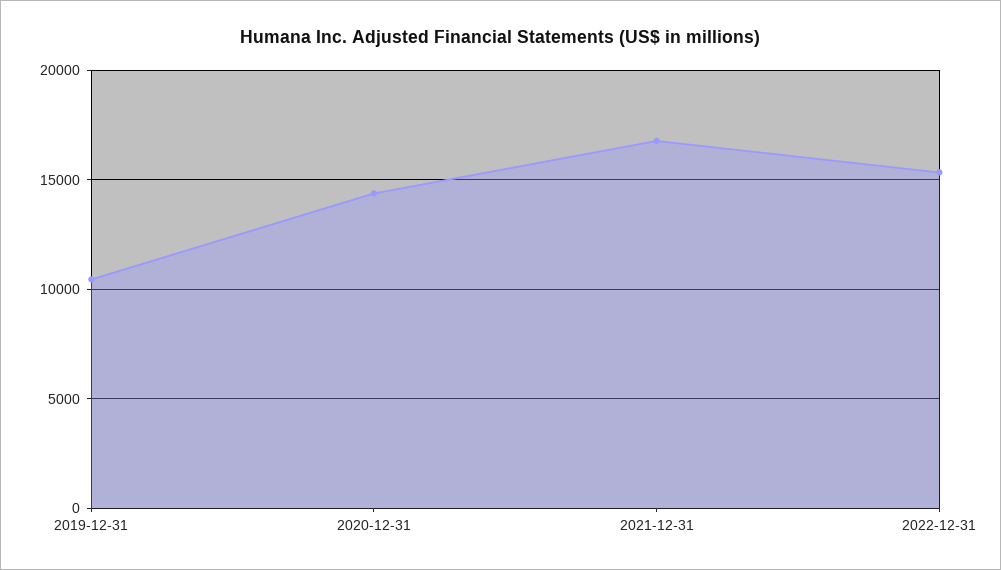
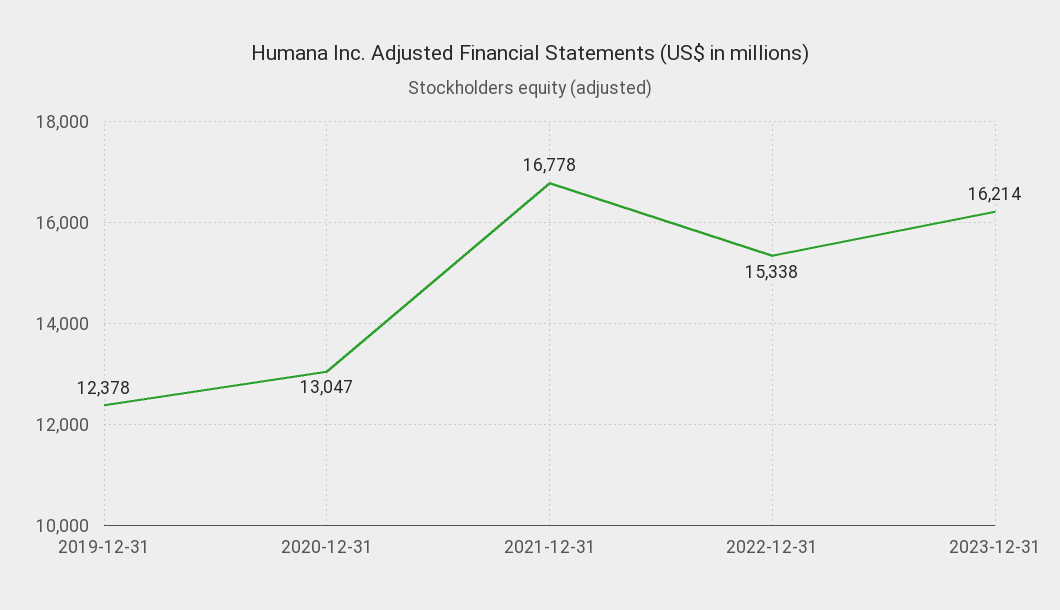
2019-12-31: 10500 -> 12378
2020-12-31: 14500 -> 13047
2023-12-31: none -> 16214

